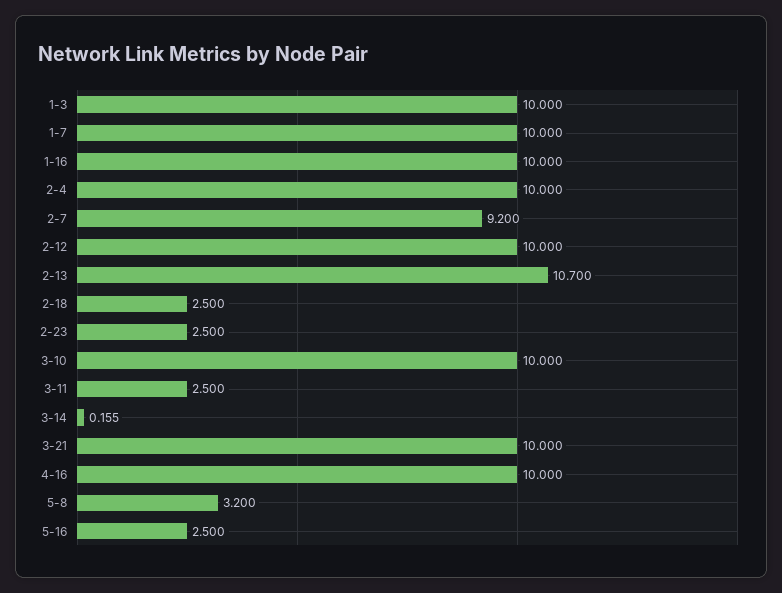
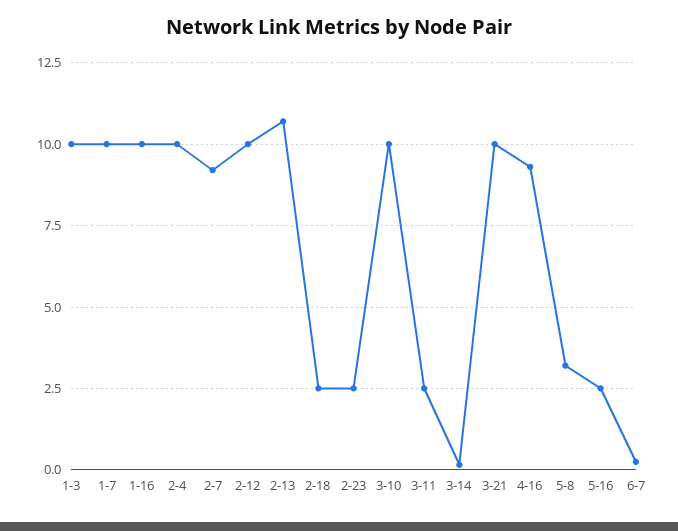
4-16: 10 -> 9.25
6-7: none -> 0.25

